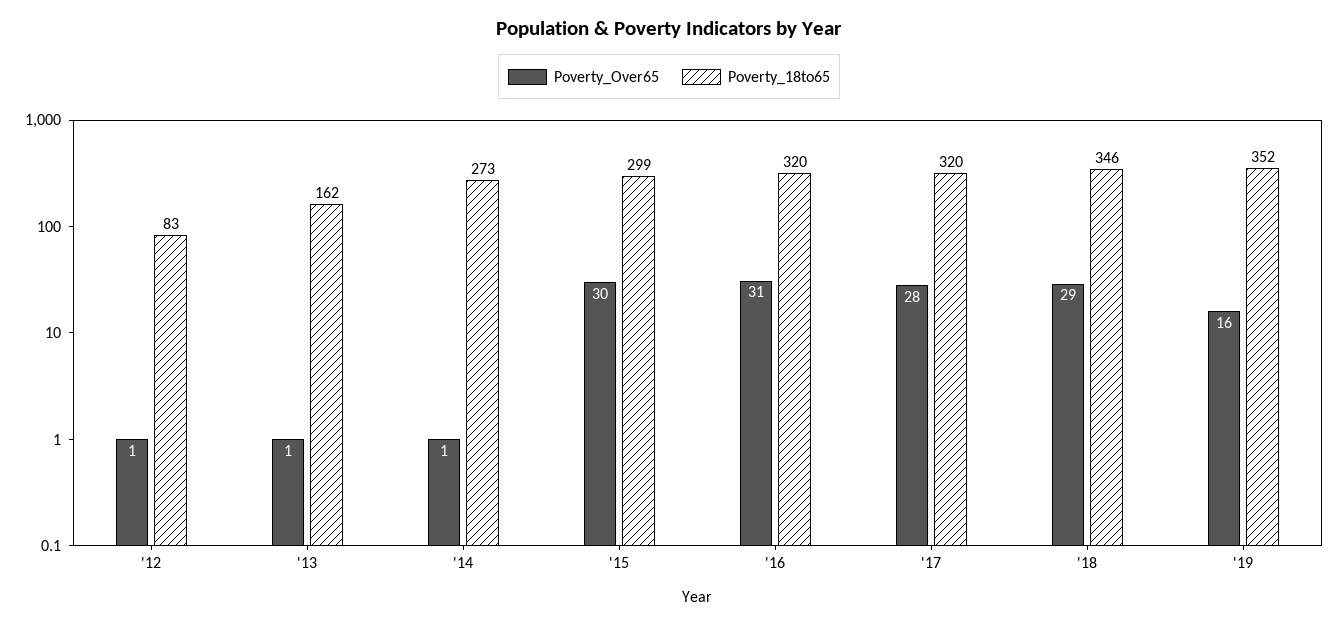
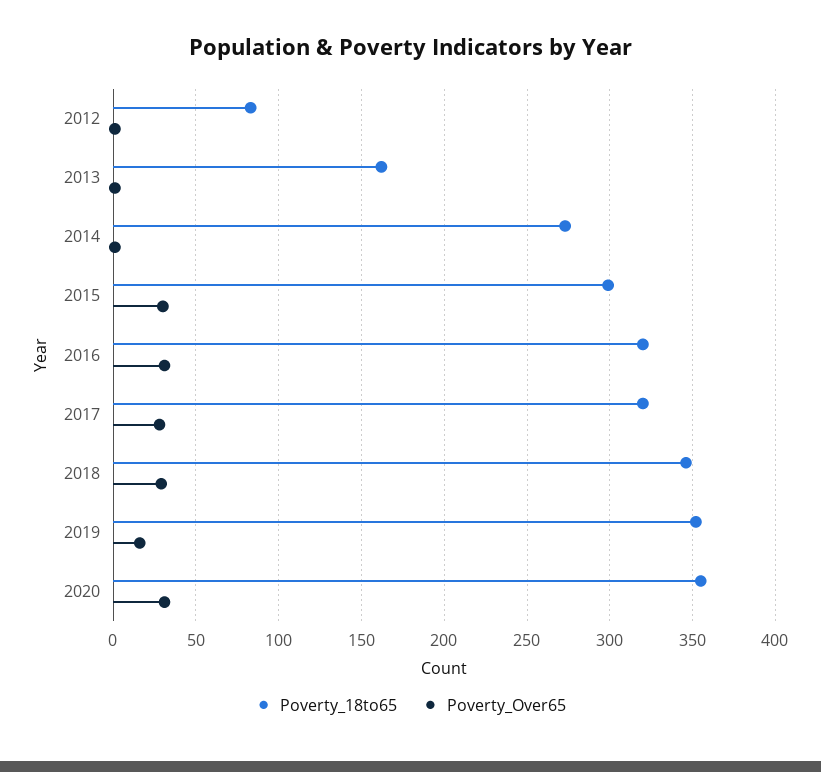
Poverty_18to65, 2020: none -> 355
Poverty_Over65, 2020: none -> 30

